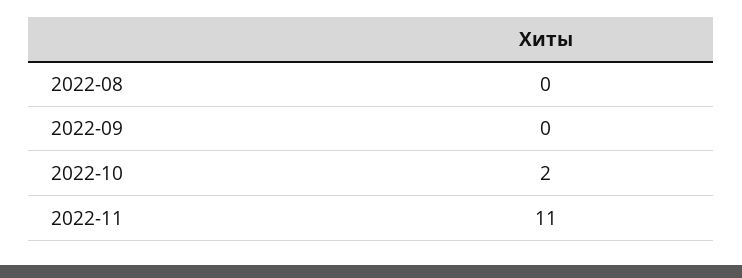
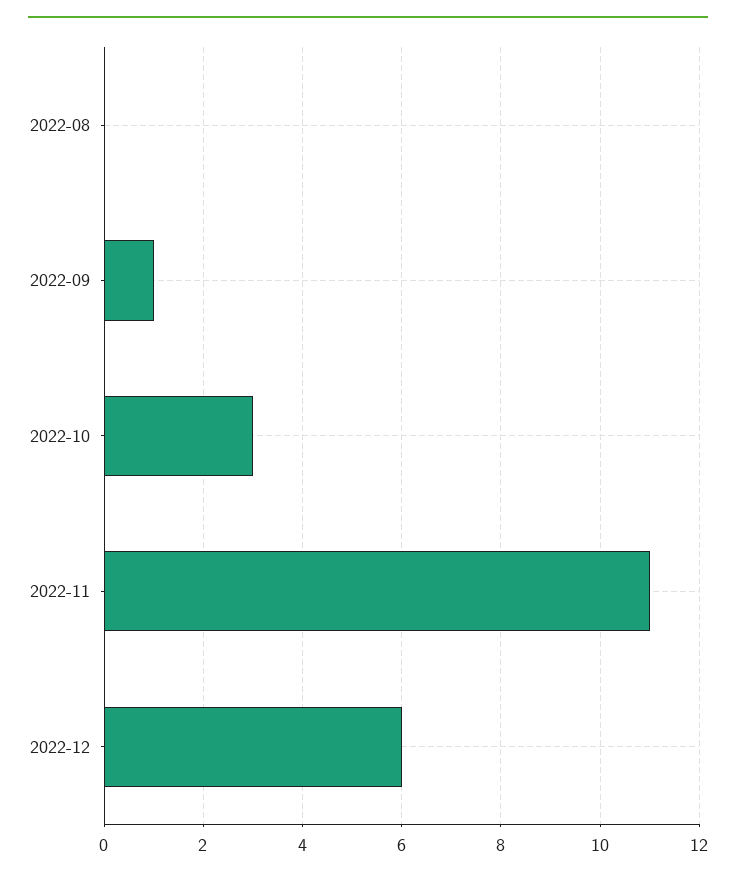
2022-09: 0 -> 1
2022-10: 2 -> 3
2022-12: none -> 6

